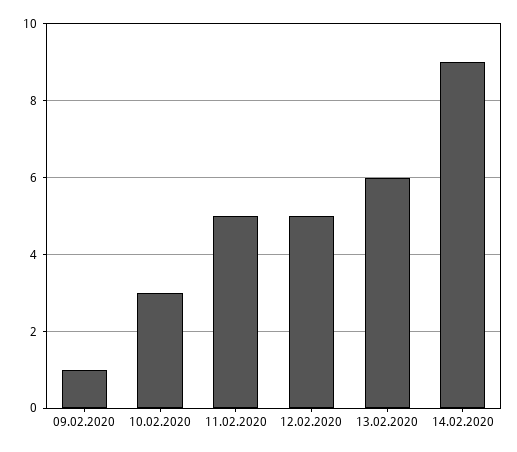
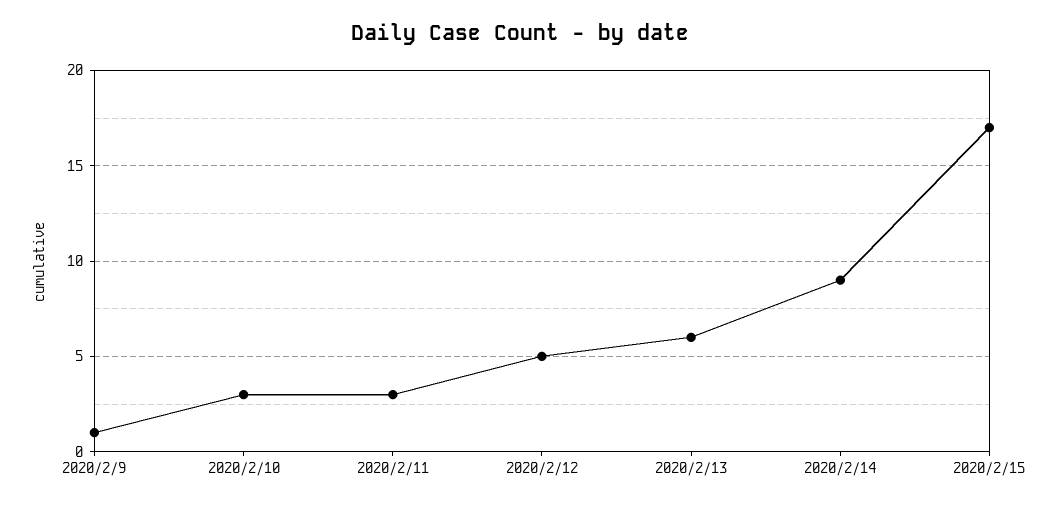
11.02.2020: 5 -> 3
2020/2/15: none -> 17

